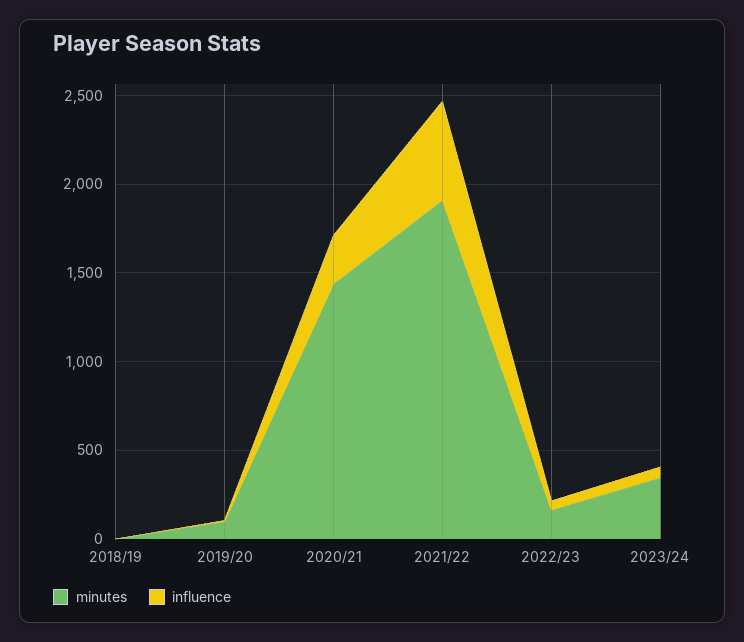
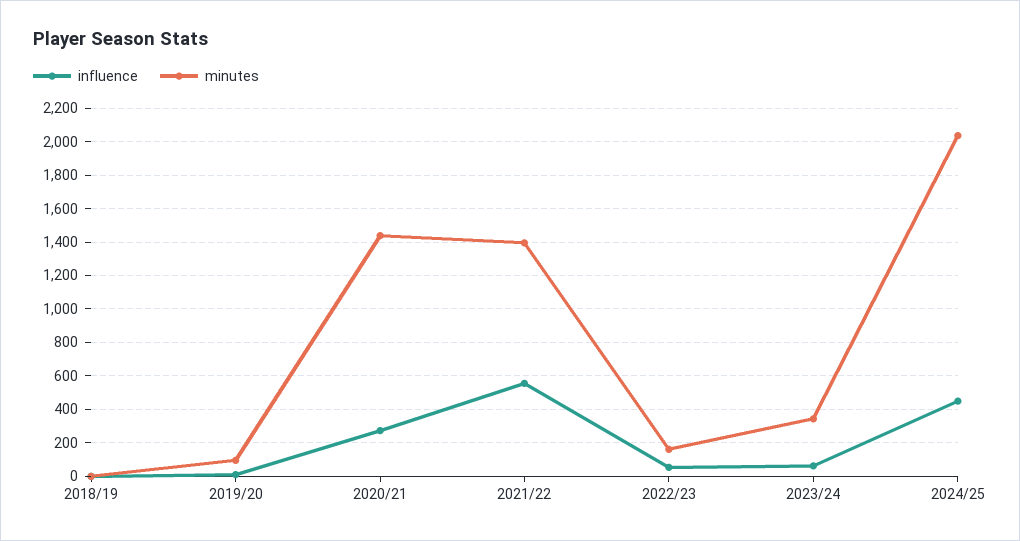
minutes, 2021/22: 1900 -> 1400
influence, 2024/25: none -> 450
minutes, 2024/25: none -> 2050

